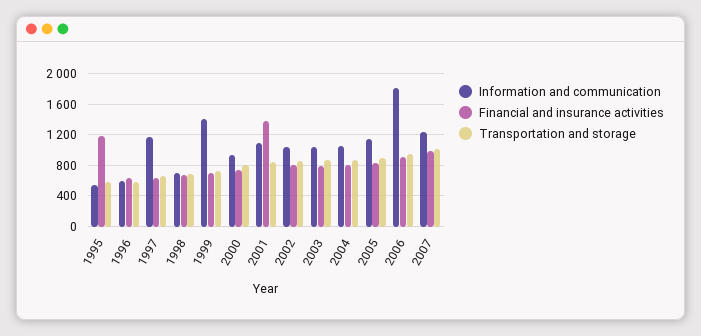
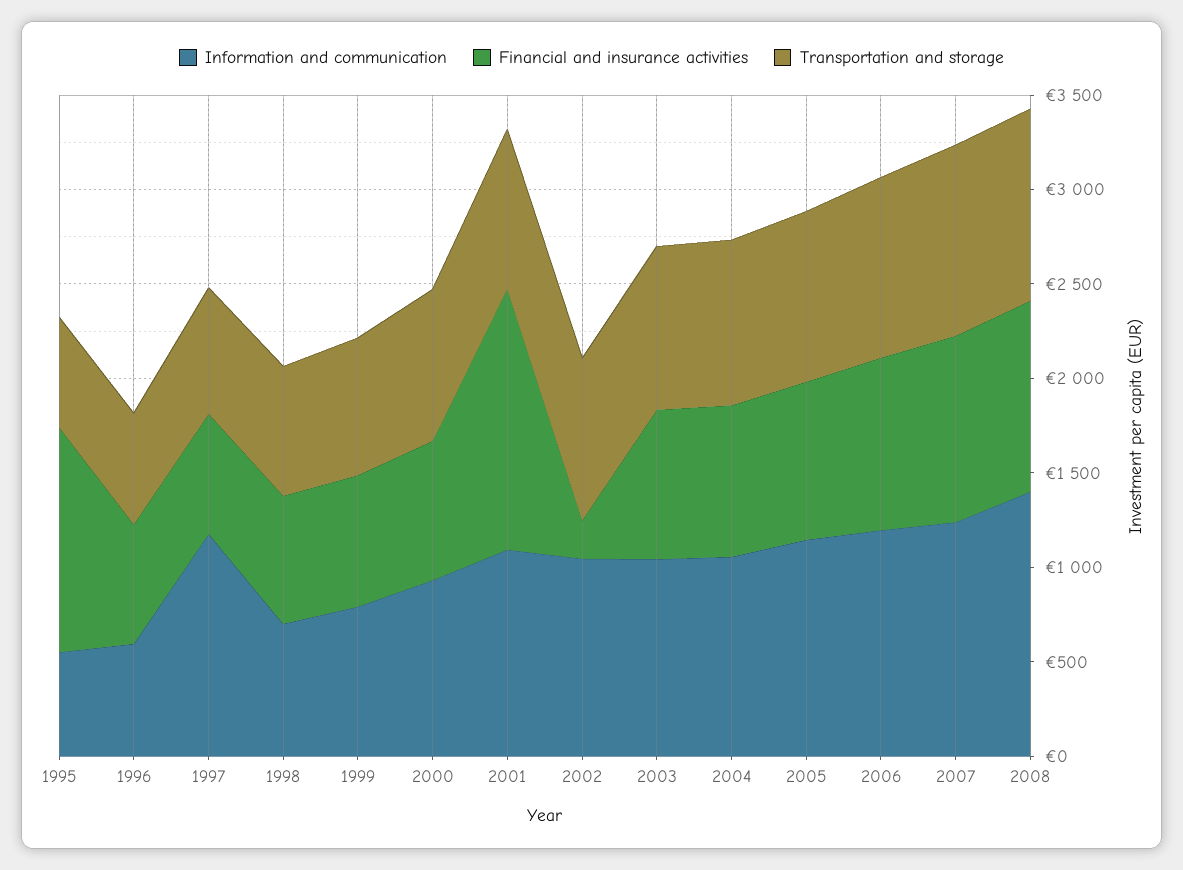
Information and communication, 1999: 1400 -> 800
Financial and insurance activities, 2002: 800 -> 200
Information and communication, 2006: 1800 -> 1200
Information and communication, 2008: none -> 1400
Financial and insurance activities, 2008: none -> 1000
Transportation and storage, 2008: none -> 1000

